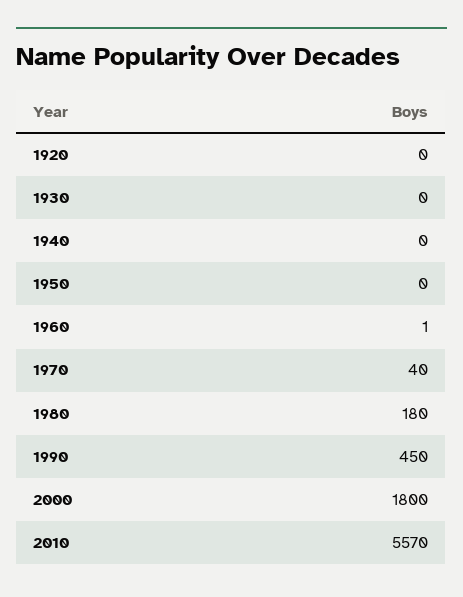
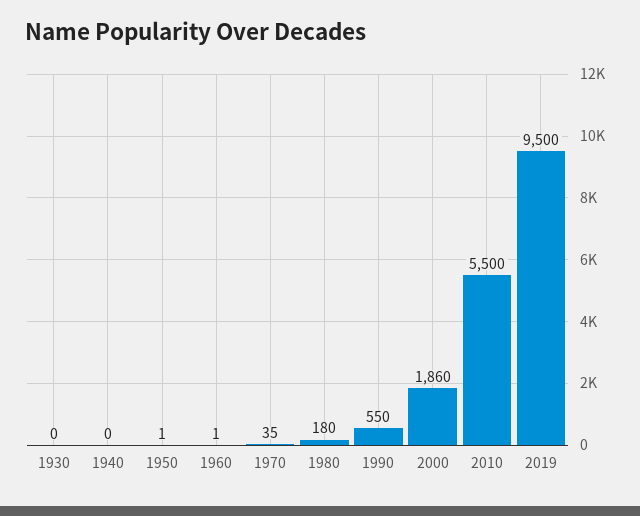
1920: 0 -> none
1950: 0 -> 1
1970: 40 -> 35
1990: 450 -> 550
2000: 1800 -> 1860
2010: 5570 -> 5500
2019: none -> 9500

